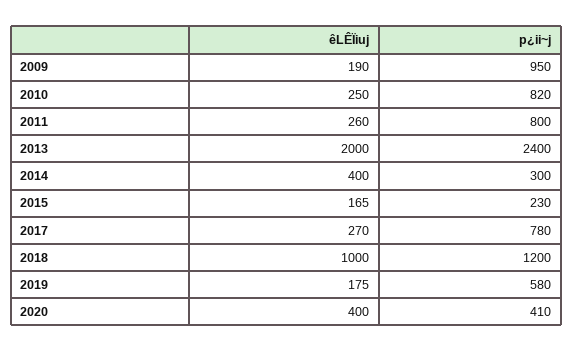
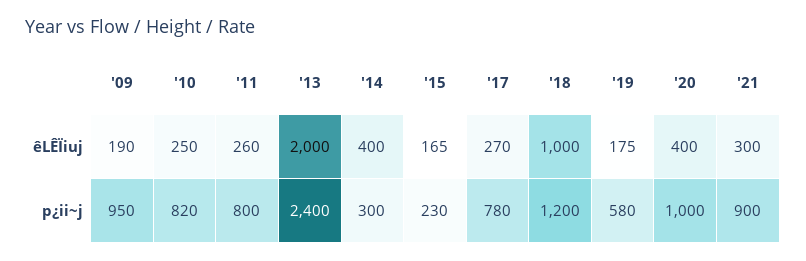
p¿ii~j, 2020: 410 -> 1000
êLÊÏiuj, '21: none -> 300
p¿ii~j, '21: none -> 900

